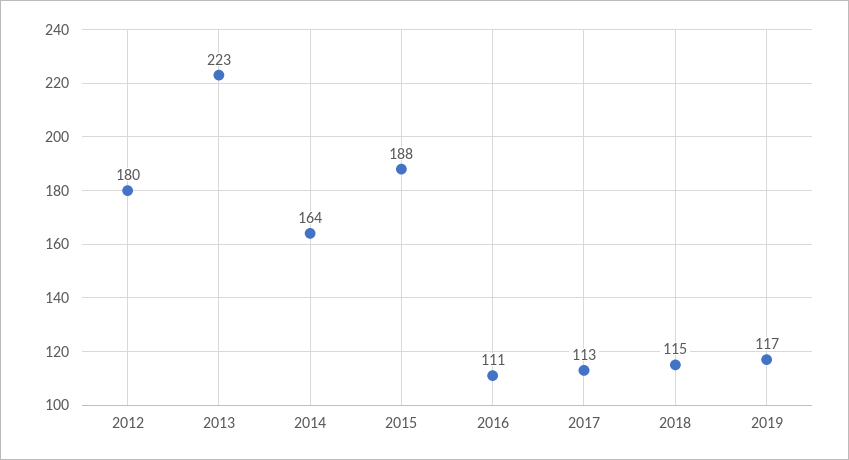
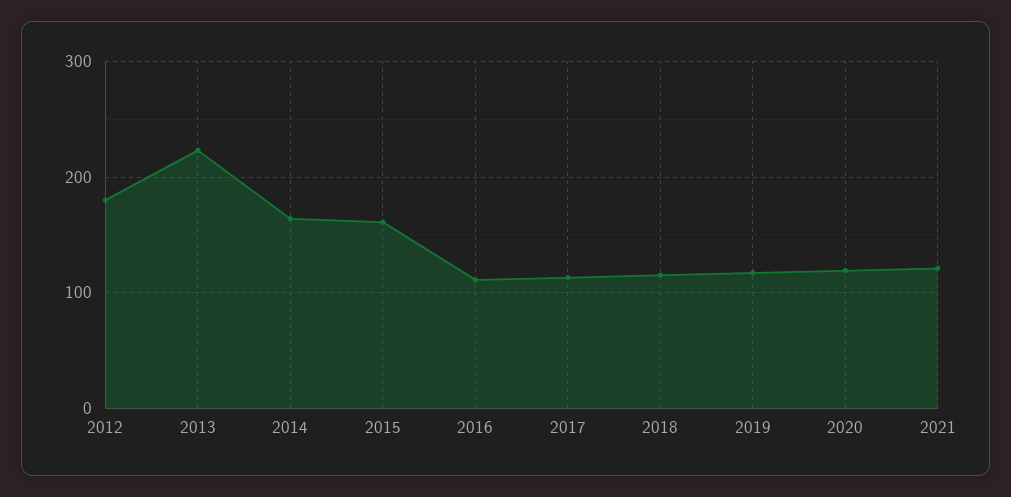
2015: 188 -> 160
2020: none -> 120
2021: none -> 120

